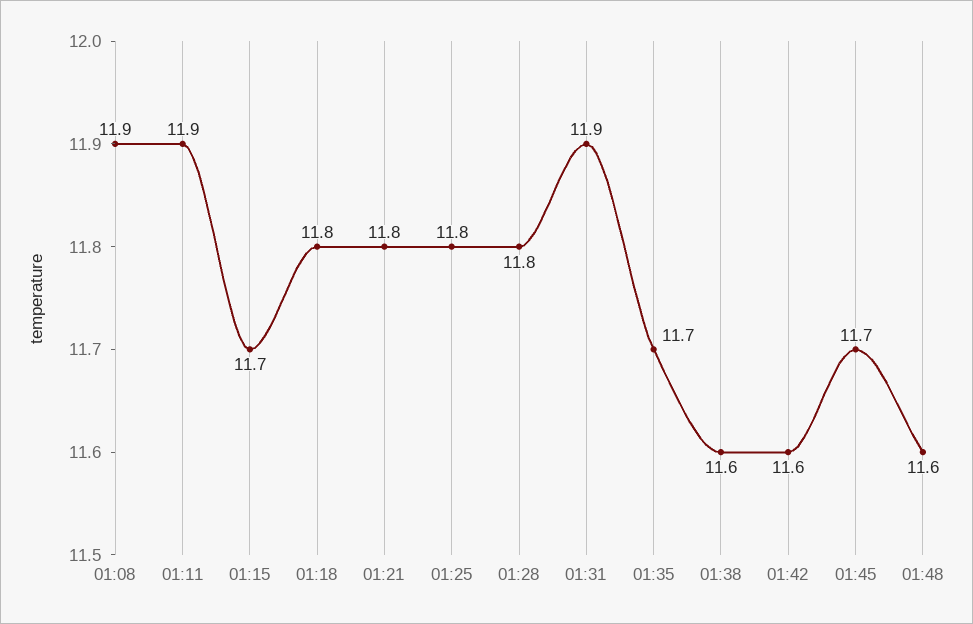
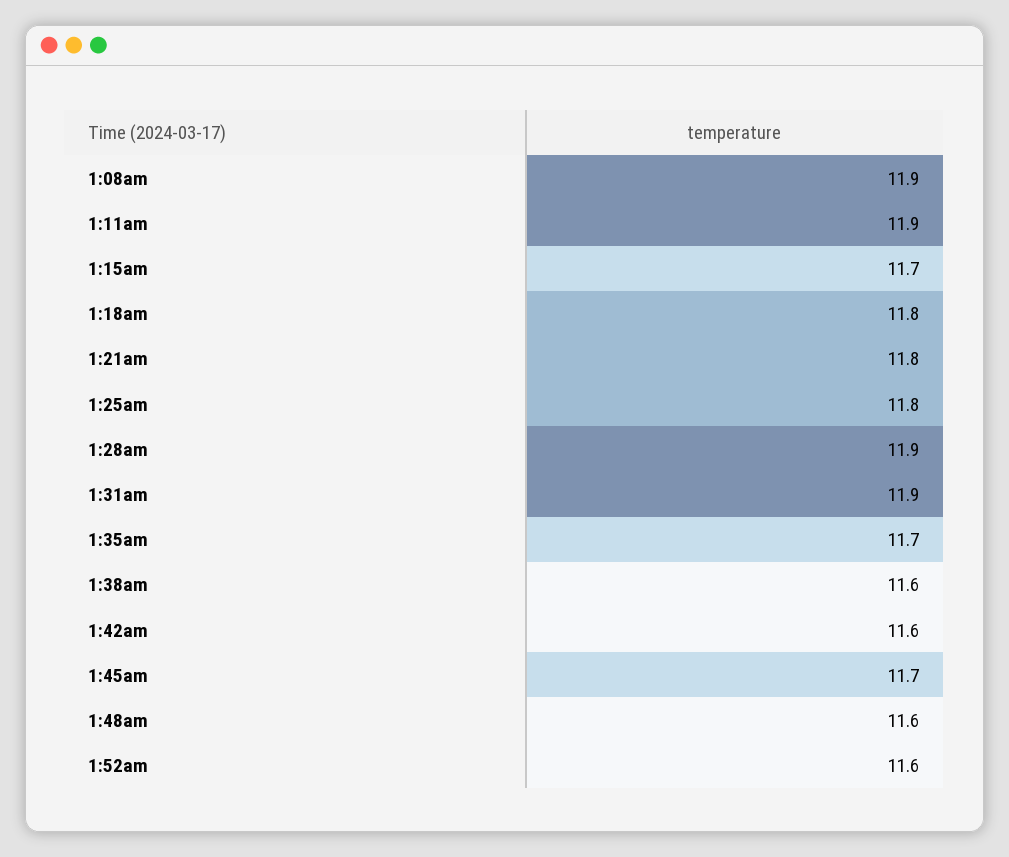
01:28: 11.8 -> 11.9
1:52am: none -> 11.6

